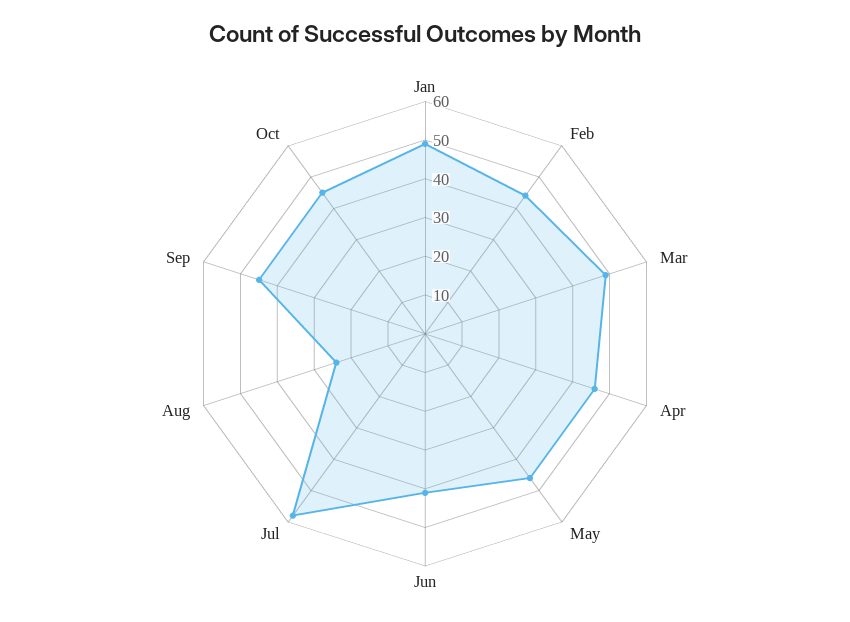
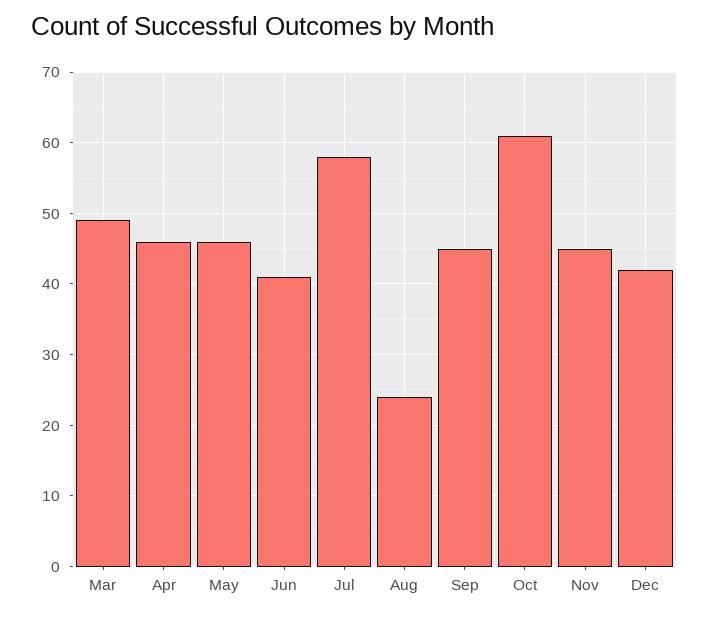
Jan: 50 -> none
Feb: 45 -> none
Oct: 45 -> 61
Nov: none -> 45
Dec: none -> 42

